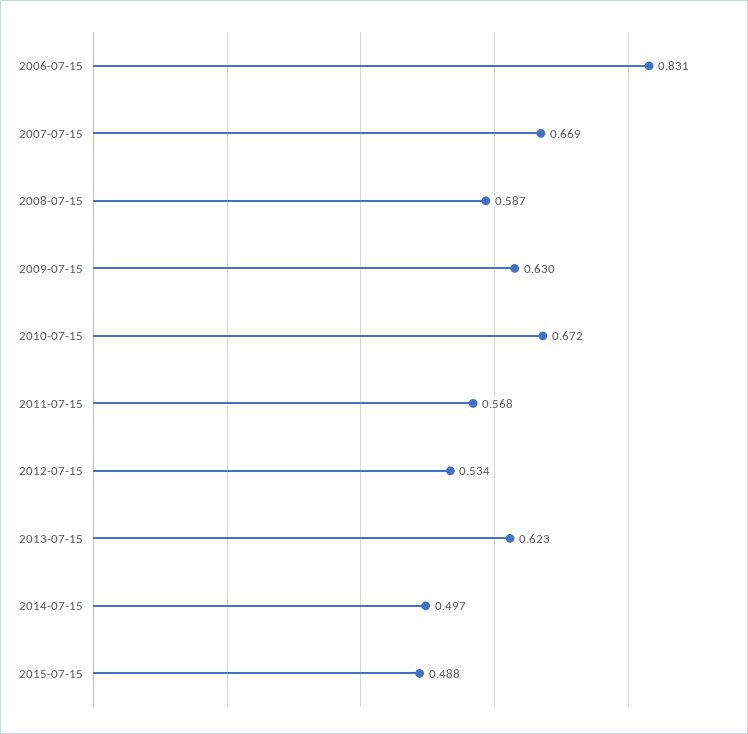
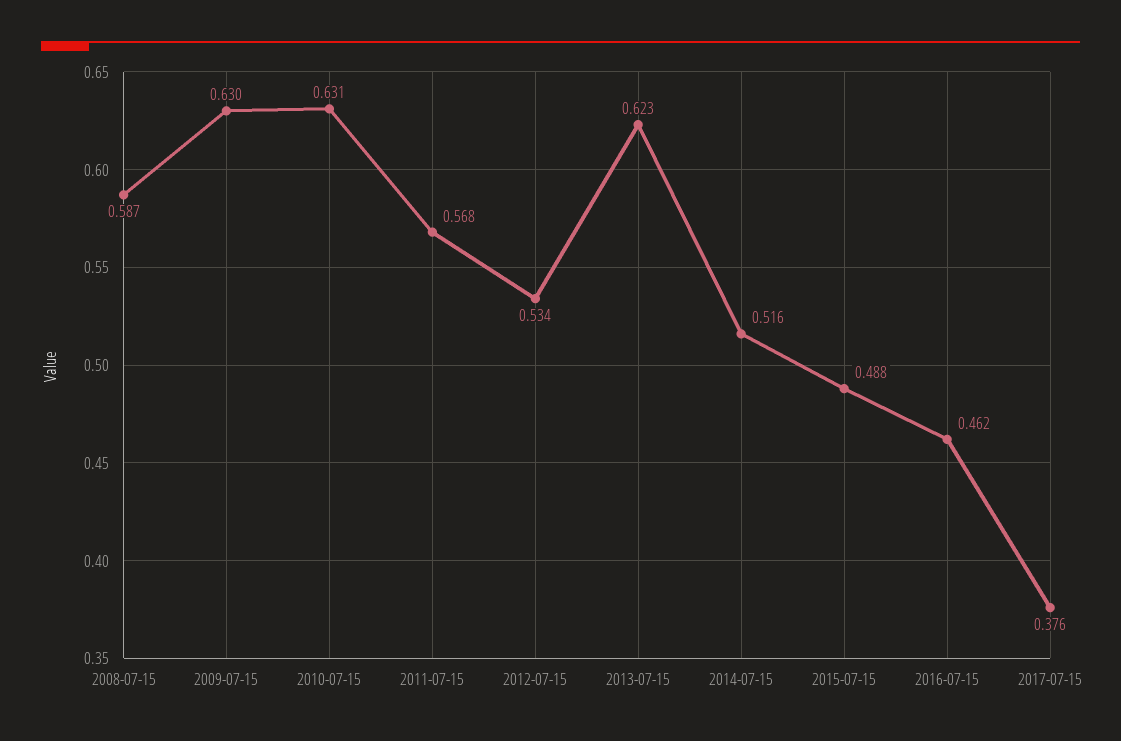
2006-07-15: 0.831 -> none
2007-07-15: 0.669 -> none
2010-07-15: 0.672 -> 0.631
2014-07-15: 0.497 -> 0.516
2016-07-15: none -> 0.462
2017-07-15: none -> 0.376

